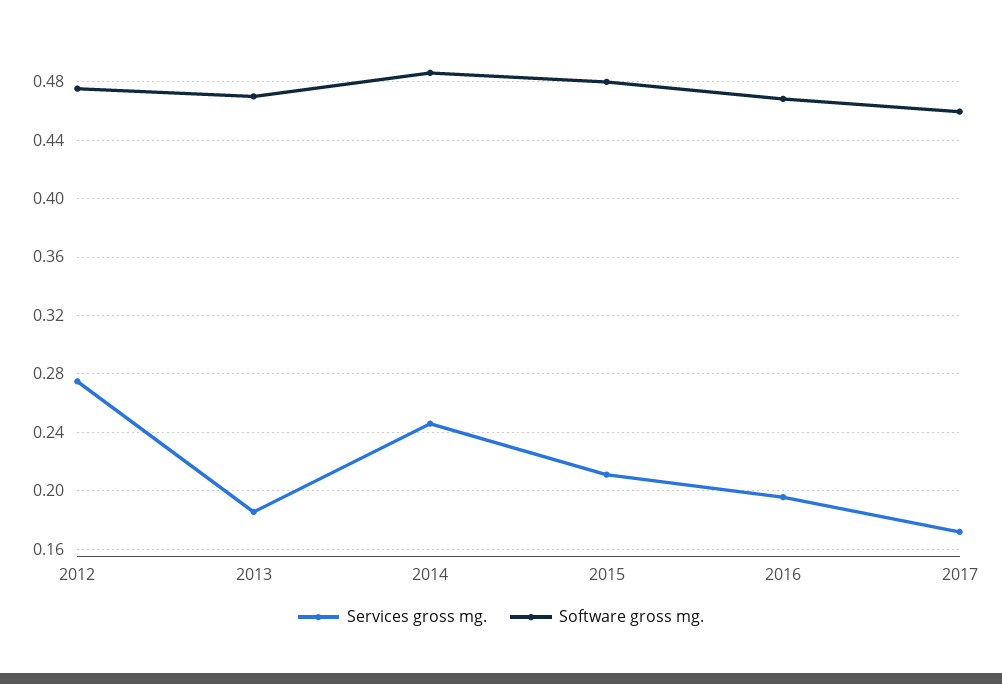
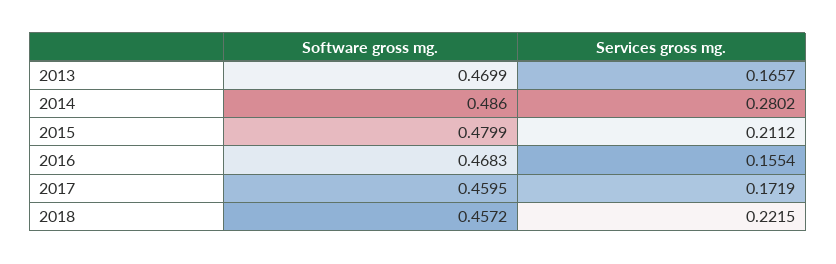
Services gross mg., 2012: 0.275 -> none
Software gross mg., 2012: 0.475 -> none
Services gross mg., 2013: 0.185 -> 0.1657
Services gross mg., 2014: 0.245 -> 0.2802
Services gross mg., 2016: 0.195 -> 0.1554
Software gross mg., 2018: none -> 0.4572
Services gross mg., 2018: none -> 0.2215

